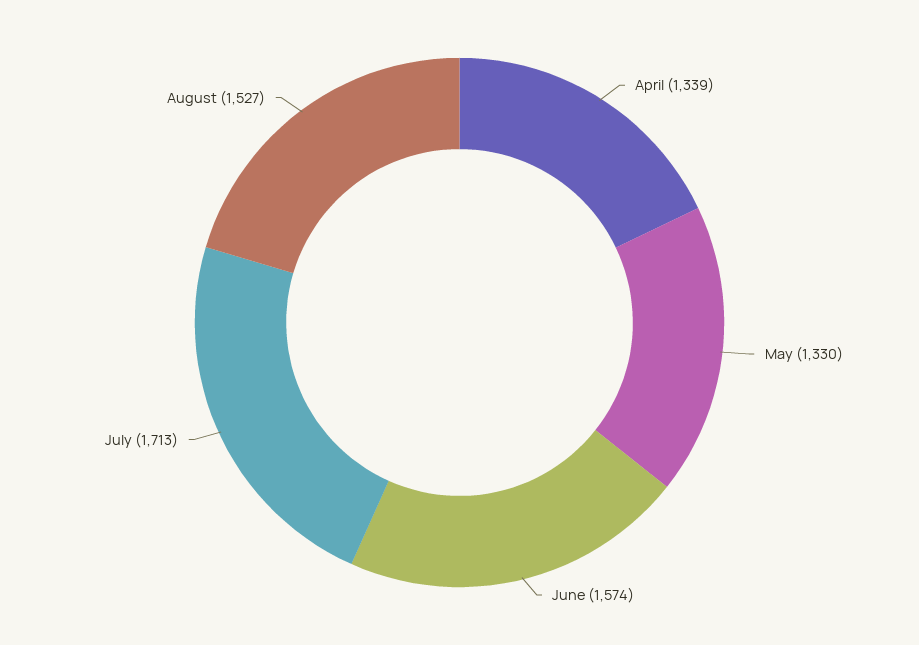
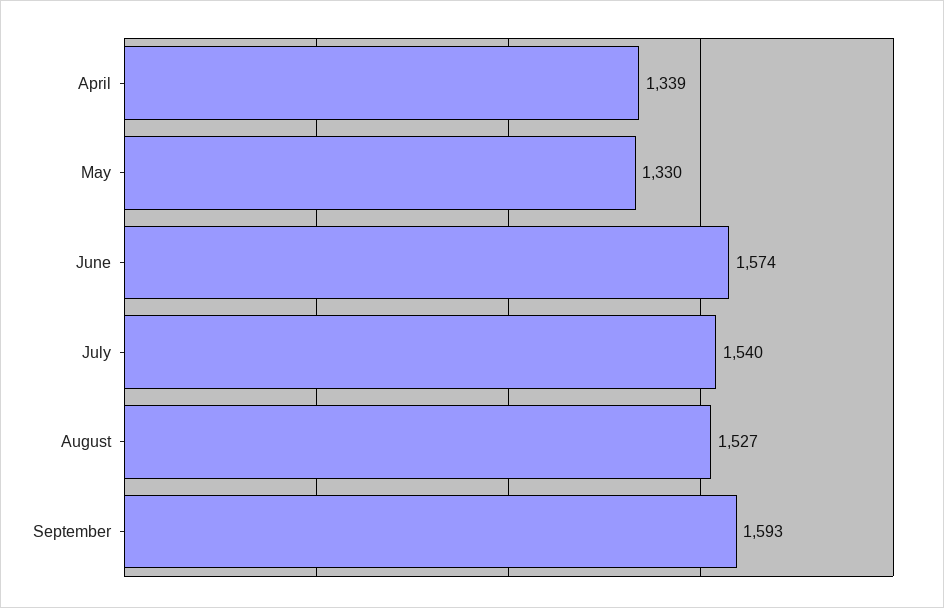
July: 1713 -> 1540
September: none -> 1593

